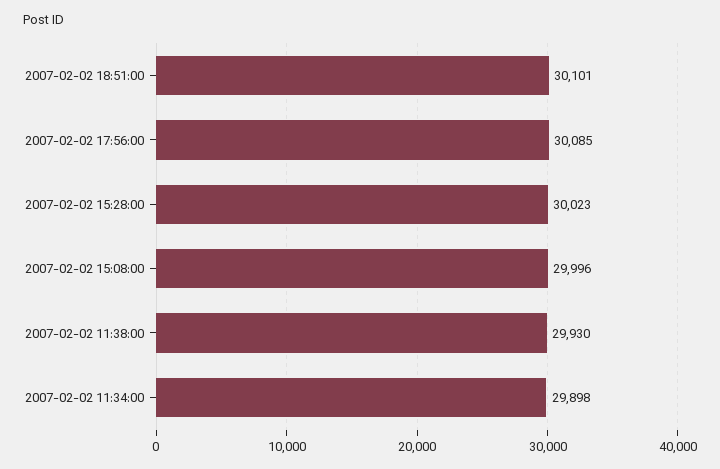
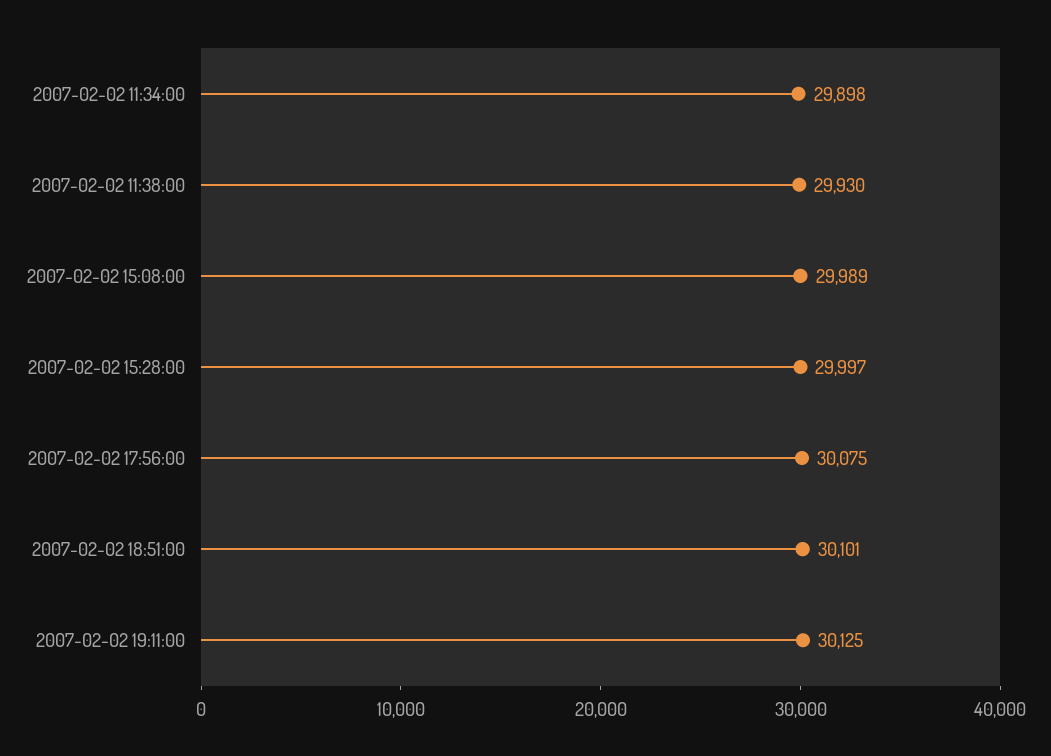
2007-02-02 17:56:00: 30085 -> 30075
2007-02-02 15:28:00: 30023 -> 29997
2007-02-02 15:08:00: 29996 -> 29989
2007-02-02 19:11:00: none -> 30125

